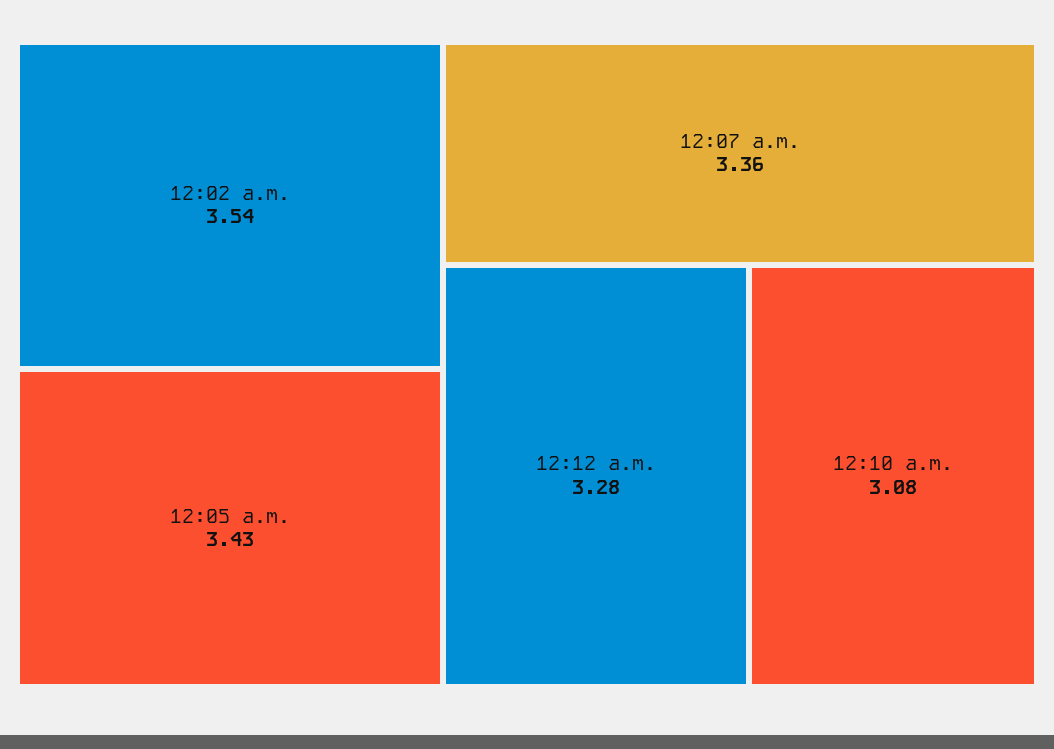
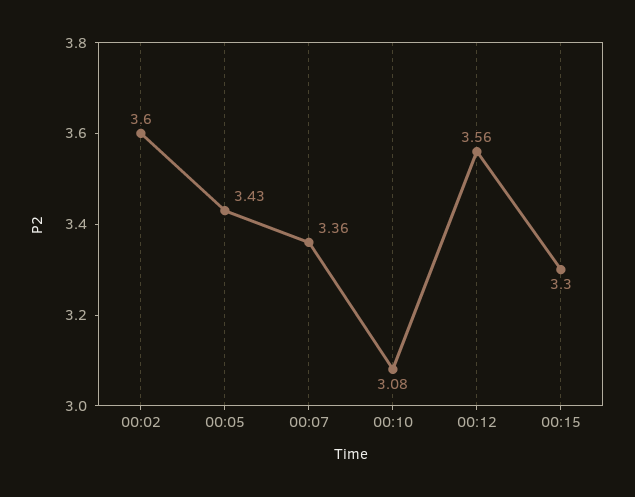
12:02 a.m.: 3.54 -> 3.6
12:12 a.m.: 3.28 -> 3.56
00:15: none -> 3.3

